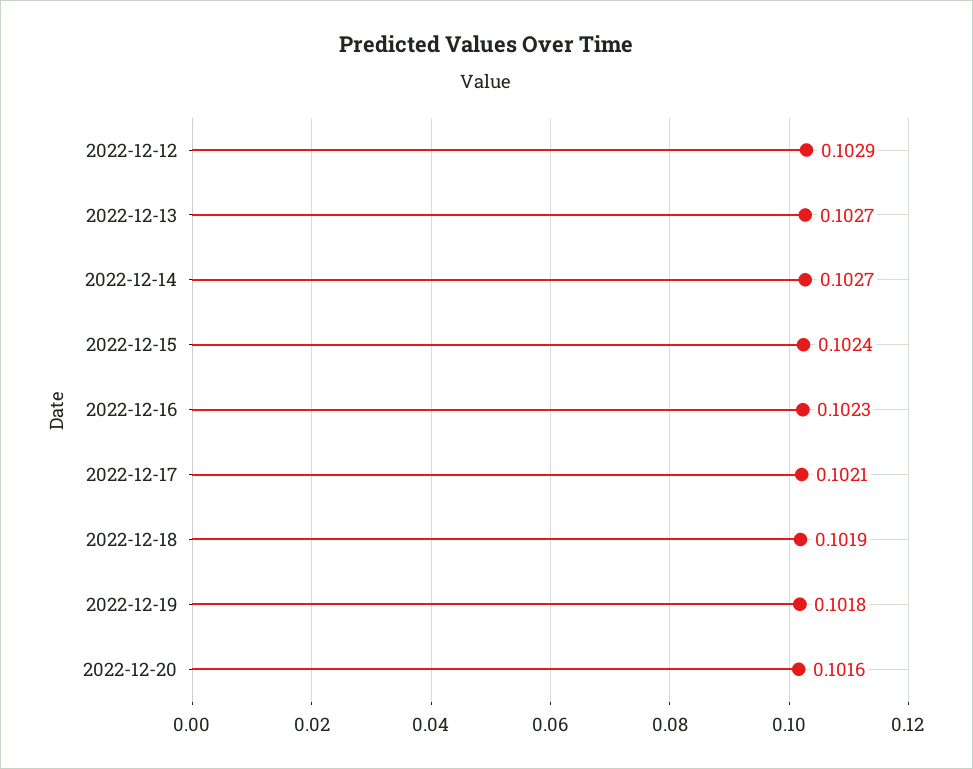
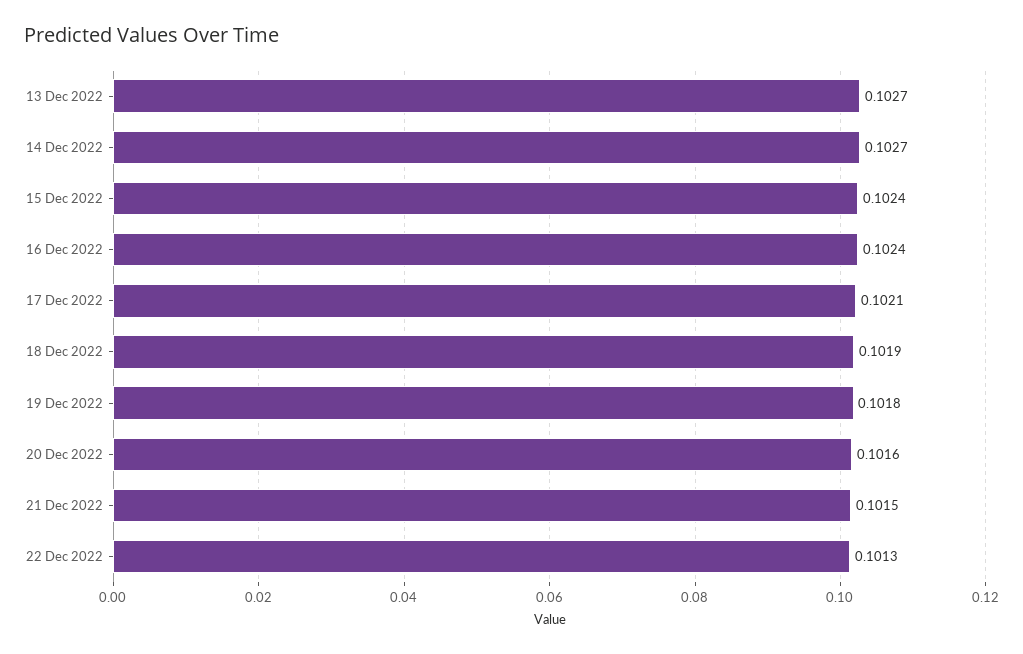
2022-12-12: 0.1029 -> none
2022-12-16: 0.1023 -> 0.1024
21 Dec 2022: none -> 0.1015
22 Dec 2022: none -> 0.1013

